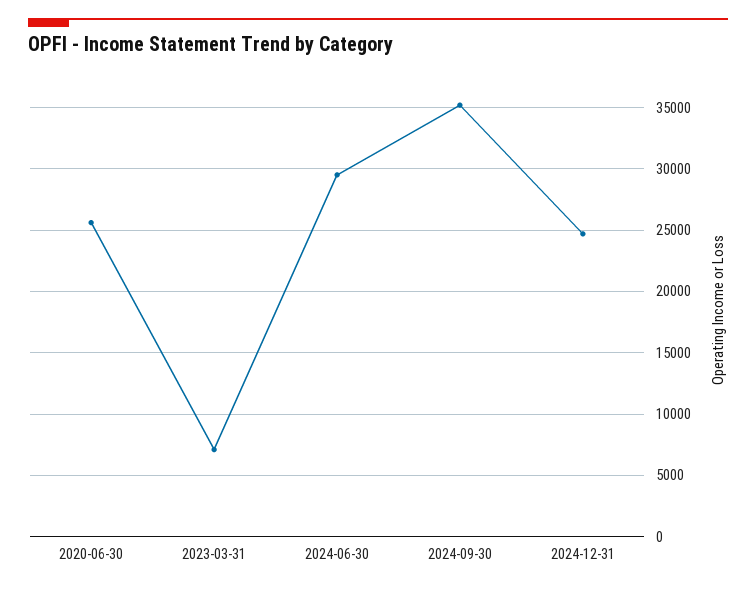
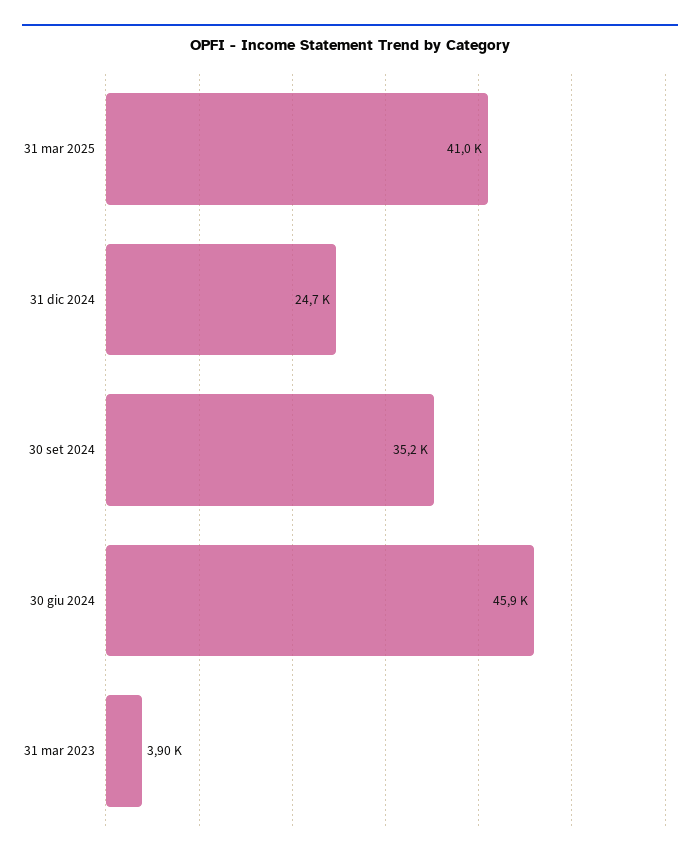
2020-06-30: 25500 -> none
2023-03-31: 7000 -> 3900
2024-06-30: 29500 -> 45900
31 mar 2025: none -> 41000

